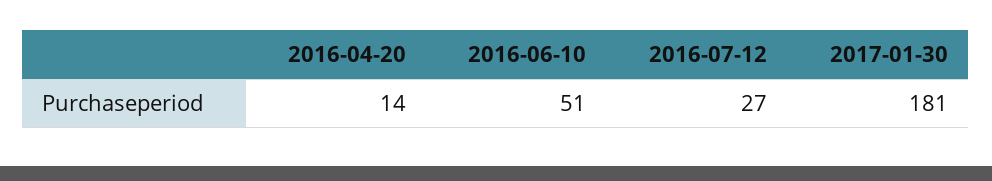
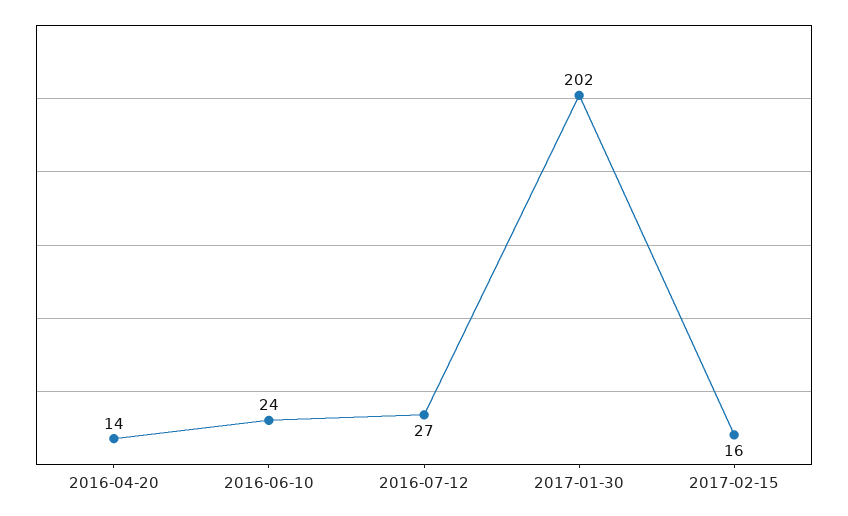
2016-06-10: 51 -> 24
2017-01-30: 181 -> 202
2017-02-15: none -> 16

